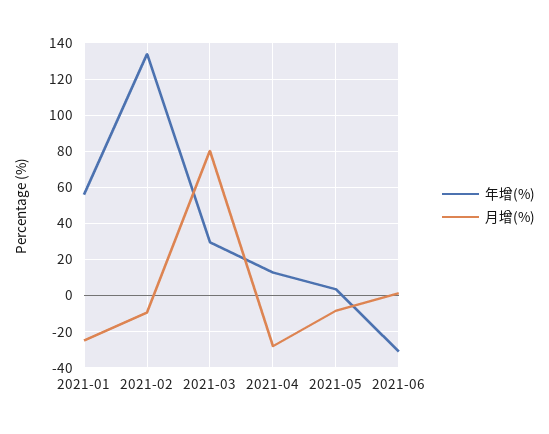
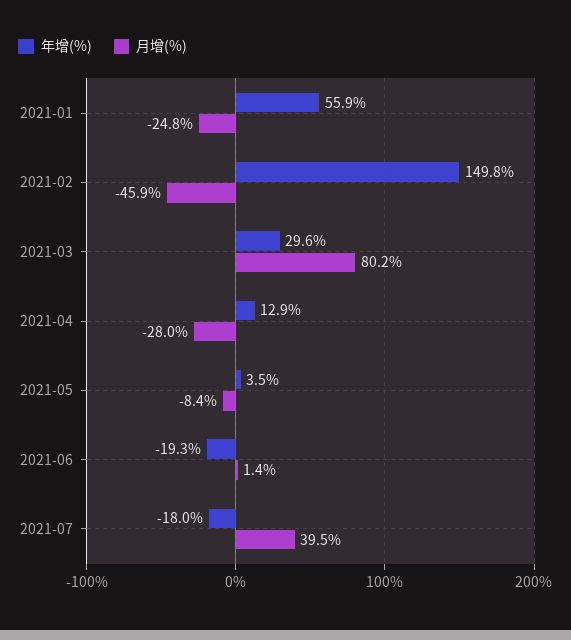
年增(%), 2021-02: 135 -> 149.8
月增(%), 2021-02: -10 -> -45.9
年增(%), 2021-06: -30 -> -19.3
年增(%), 2021-07: none -> -18
月增(%), 2021-07: none -> 39.5

